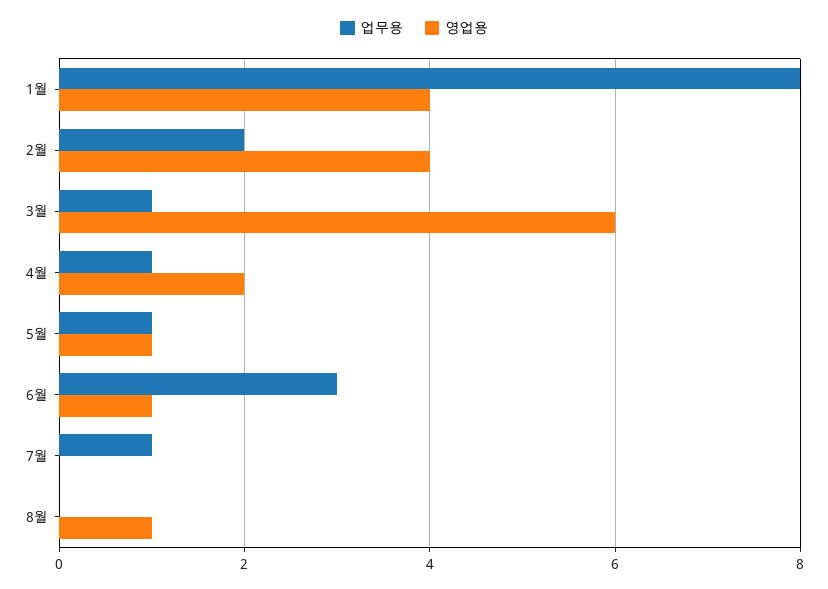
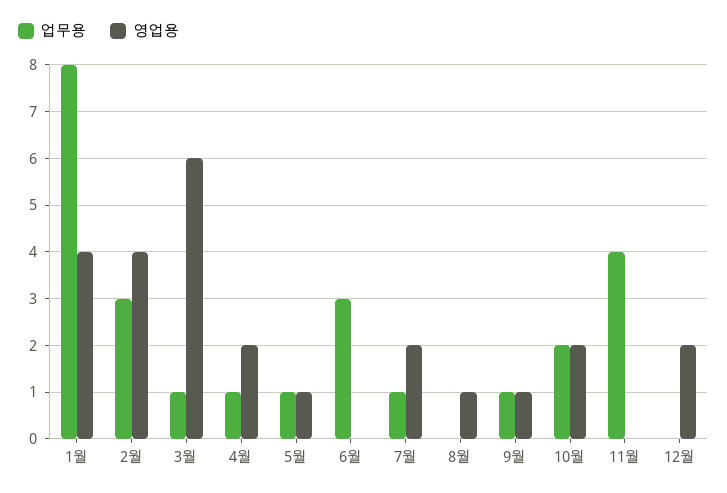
업무용, 2월: 2 -> 3
영업용, 6월: 1 -> 0
영업용, 7월: 0 -> 2
업무용, 9월: none -> 1
영업용, 9월: none -> 1
업무용, 10월: none -> 2
영업용, 10월: none -> 2
업무용, 11월: none -> 4
영업용, 11월: none -> 0
업무용, 12월: none -> 0
영업용, 12월: none -> 2

